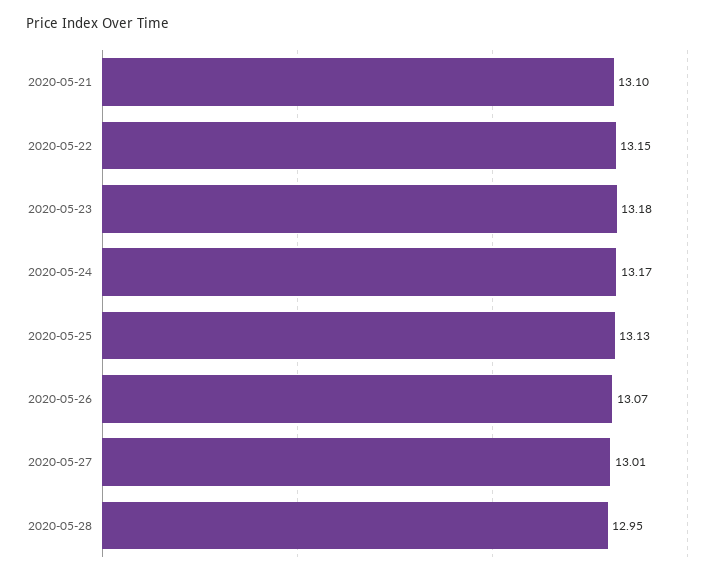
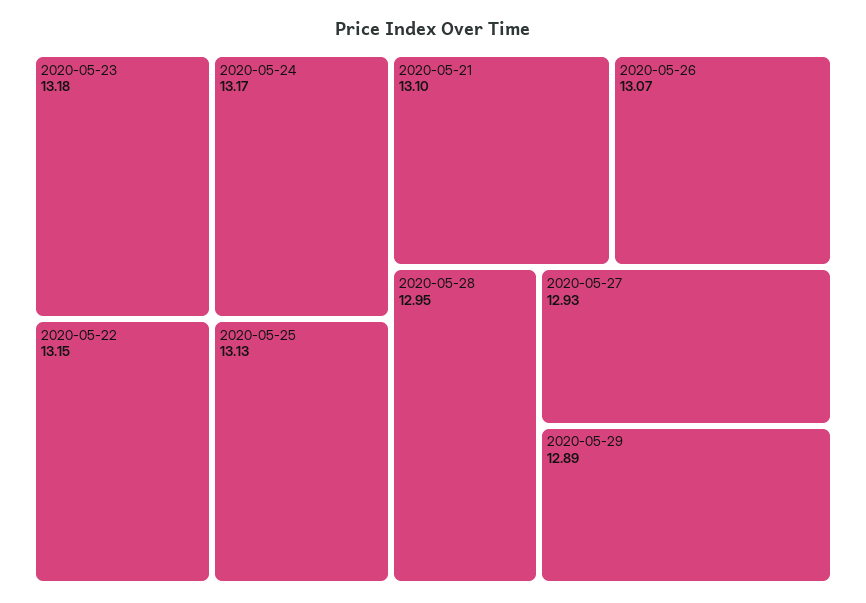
2020-05-27: 13.01 -> 12.93
2020-05-29: none -> 12.89

